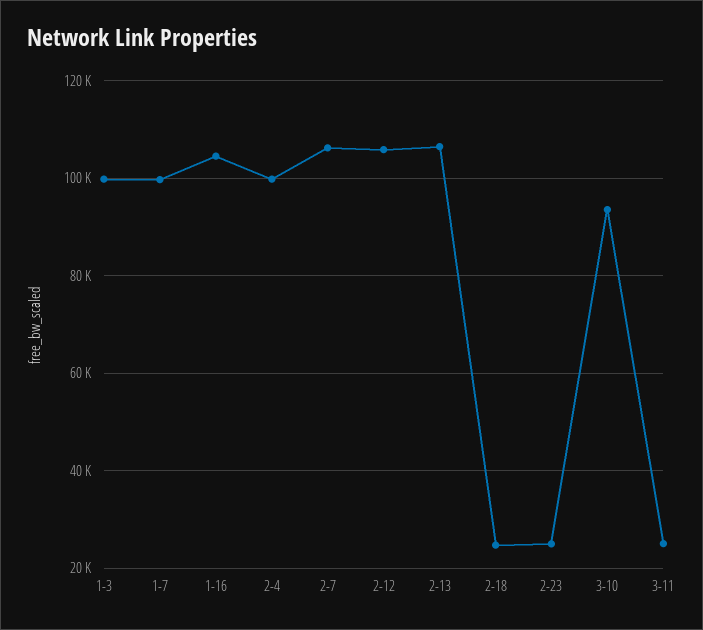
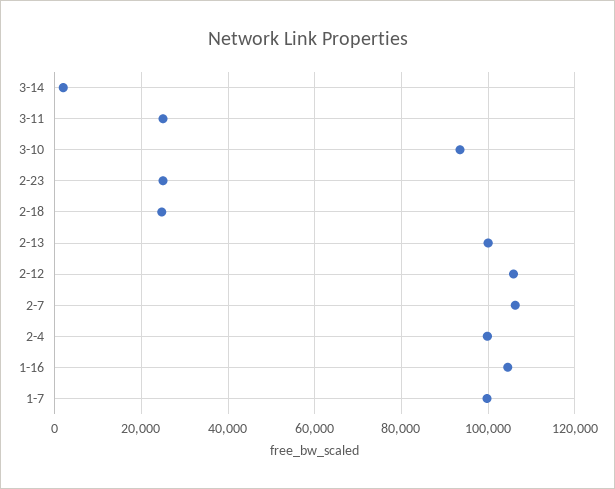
1-3: 100000 -> none
2-13: 106000 -> 100000
3-14: none -> 2000

